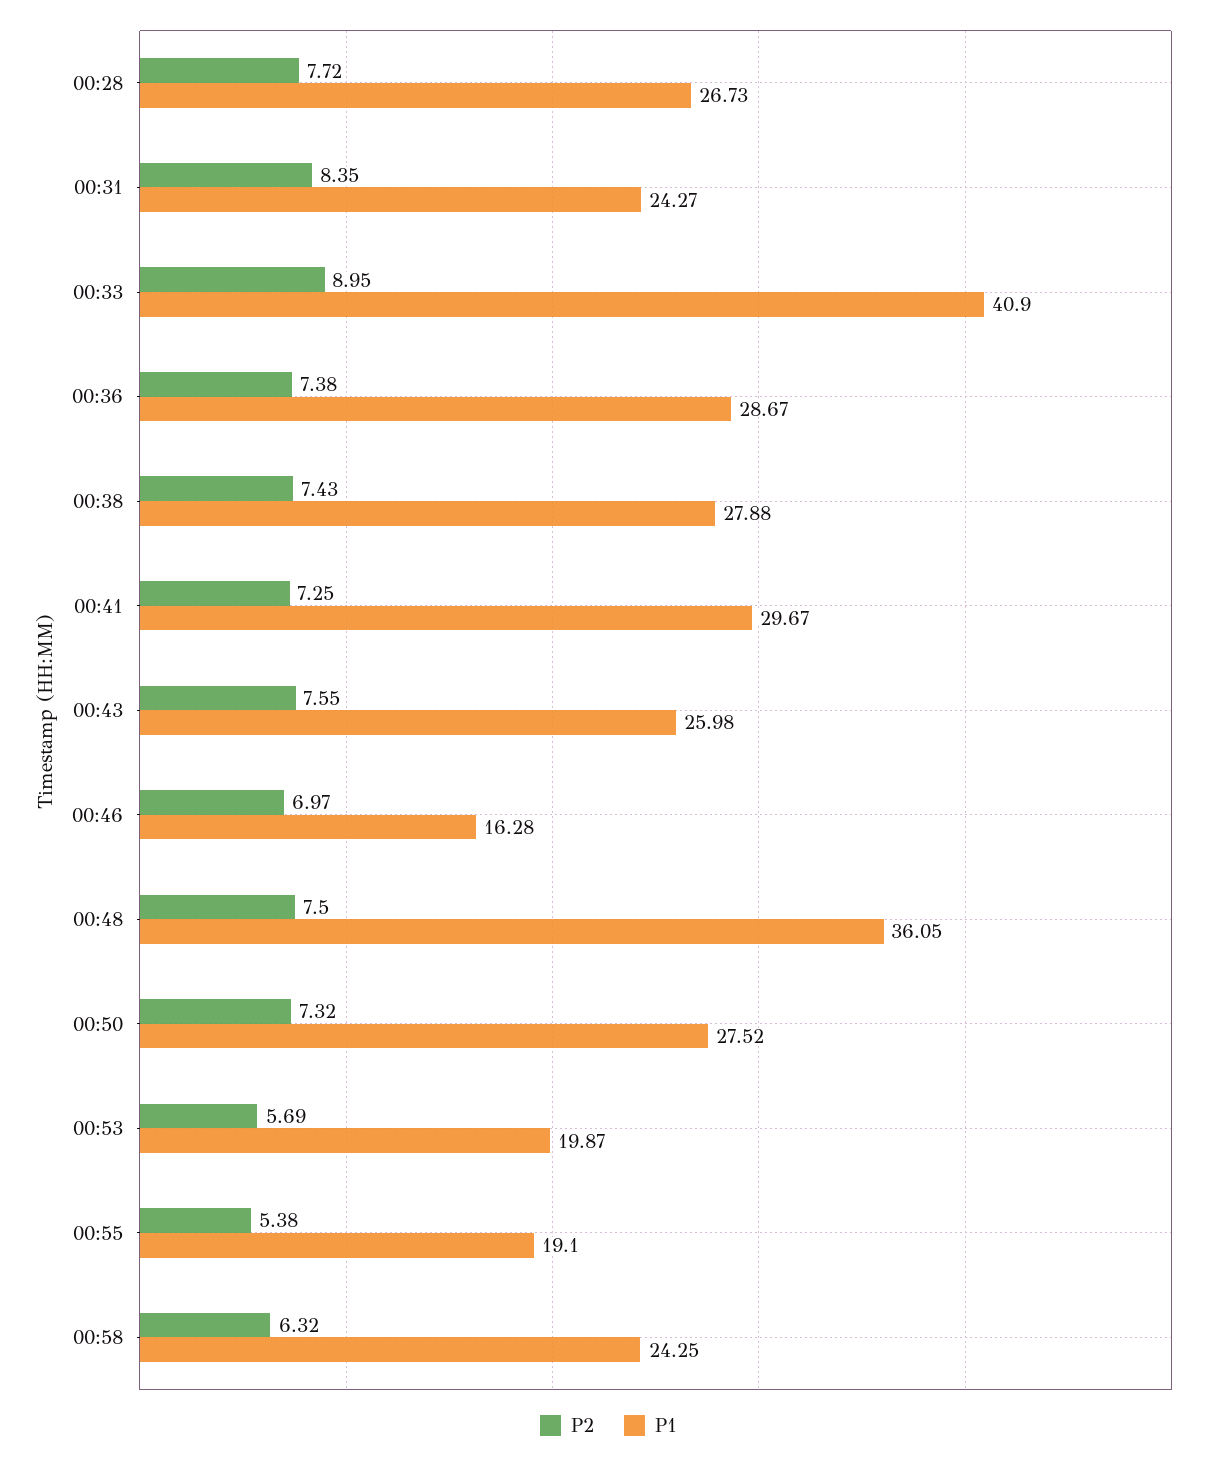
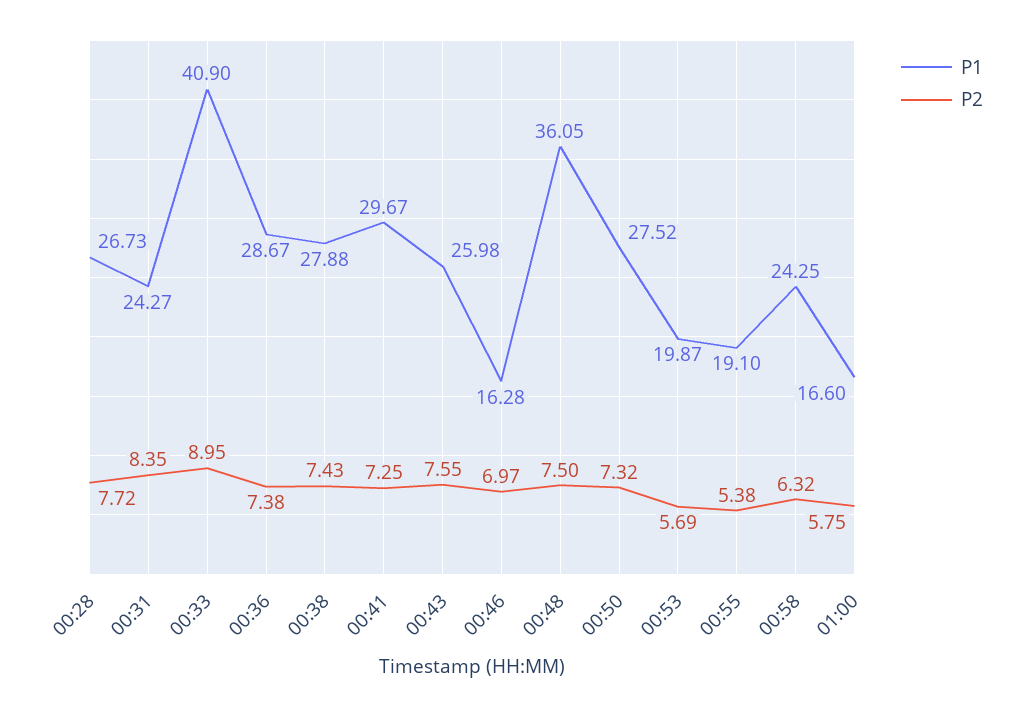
P1, 01:00: none -> 16.6
P2, 01:00: none -> 5.75

